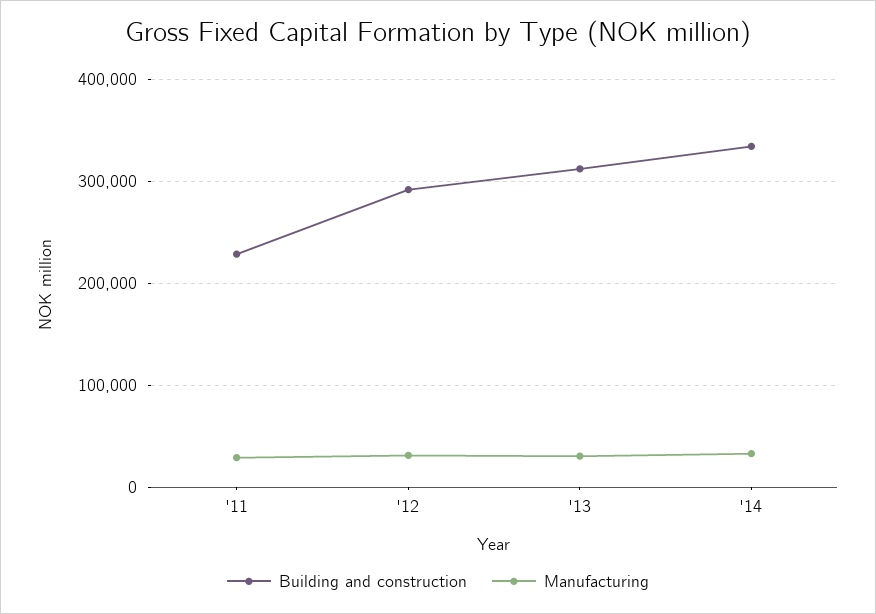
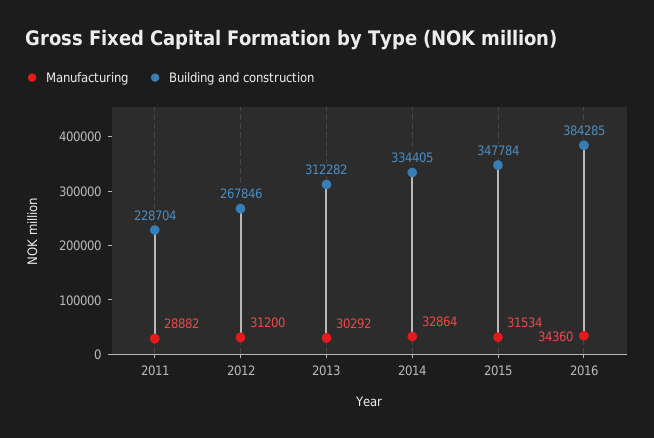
Building and construction, '12: 290000 -> 267846
Manufacturing, 2015: none -> 31534
Building and construction, 2015: none -> 347784
Manufacturing, 2016: none -> 34360
Building and construction, 2016: none -> 384285

